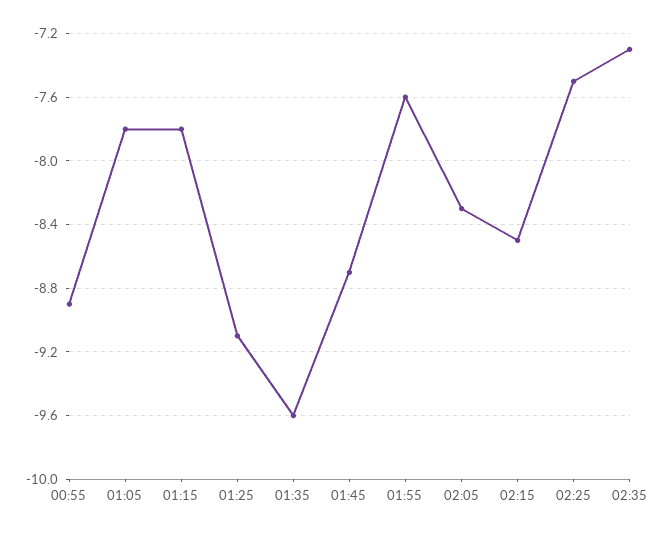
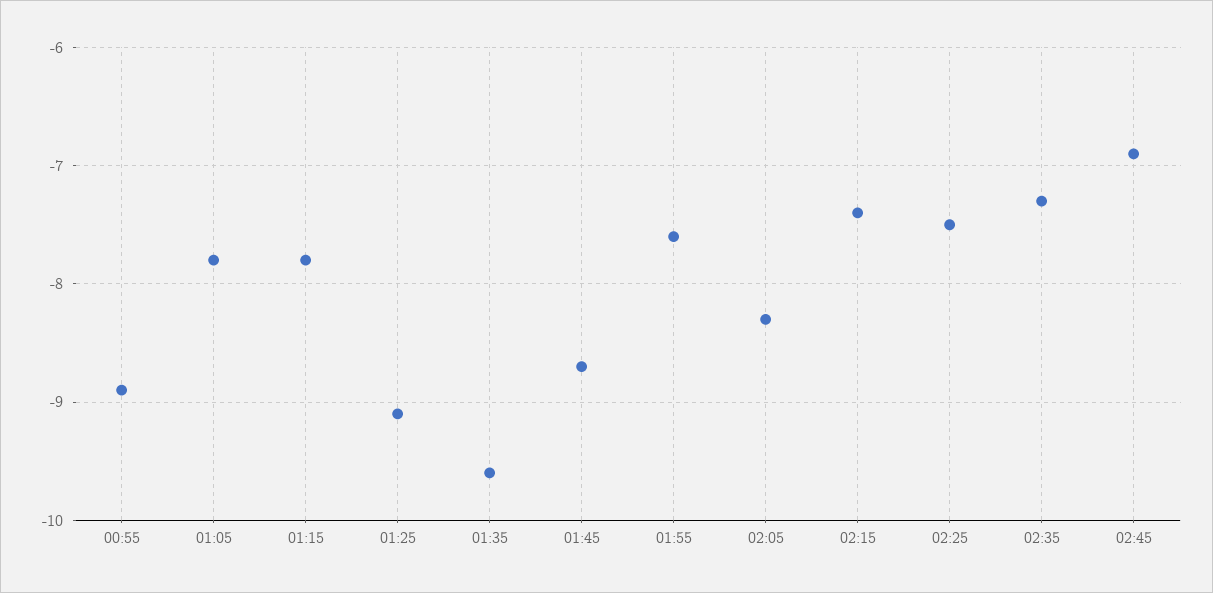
02:15: -8.5 -> -7.4
02:45: none -> -6.9

